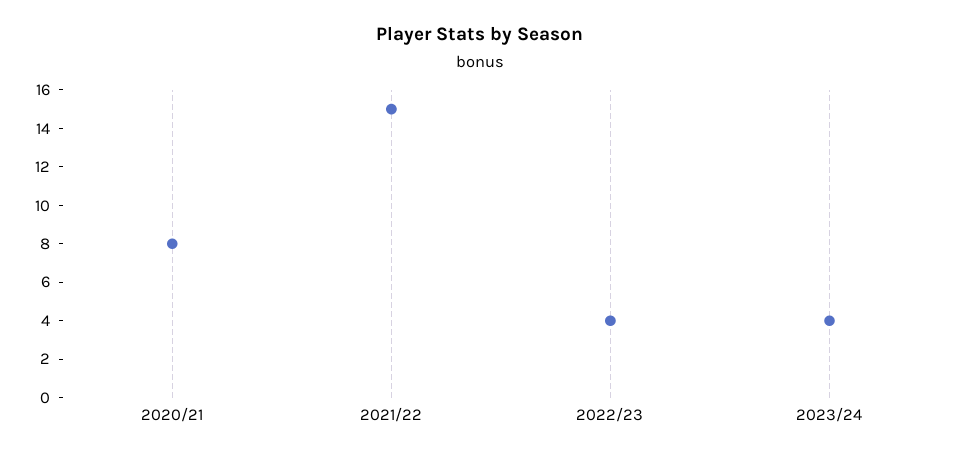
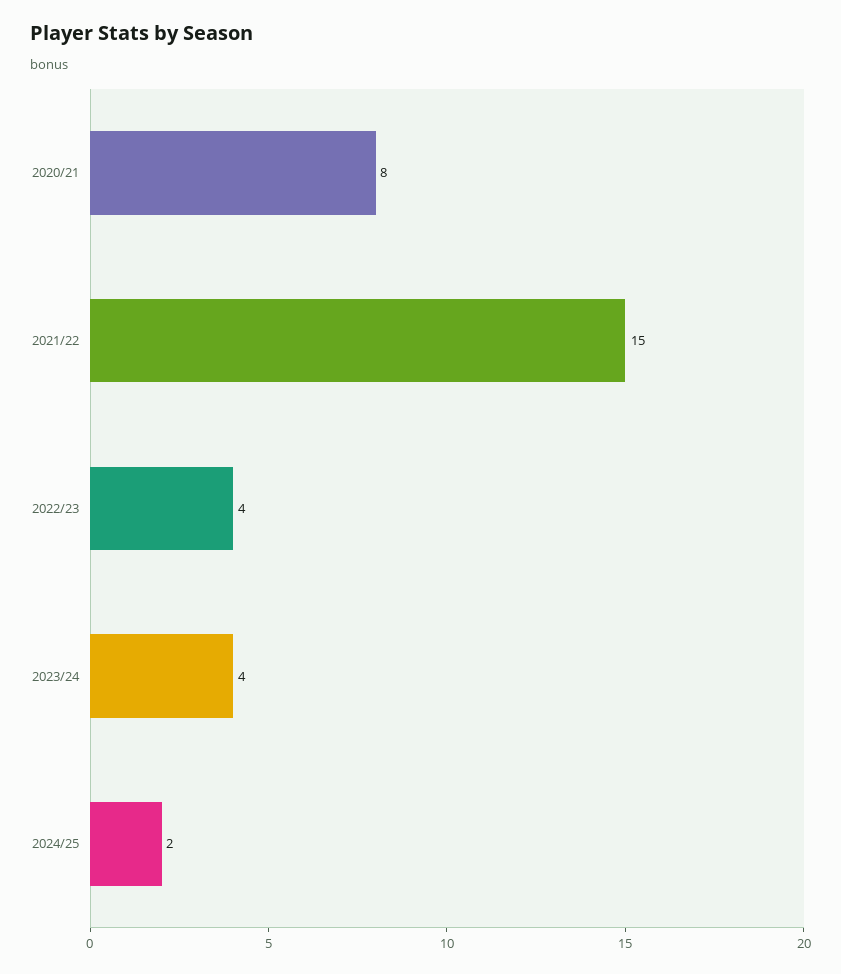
2024/25: none -> 2

